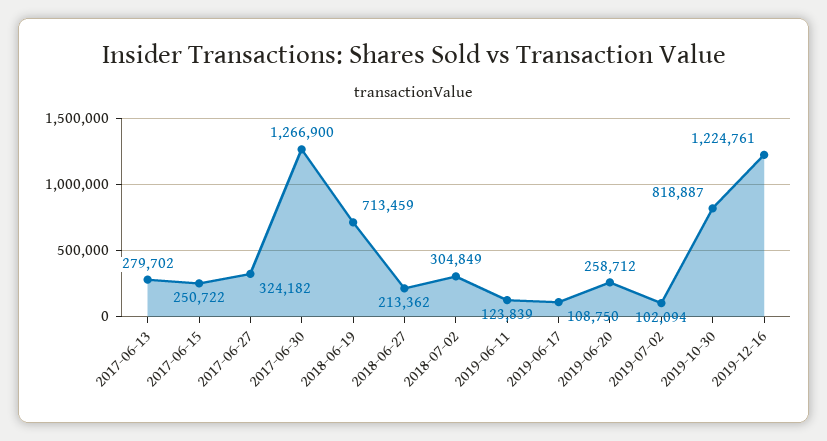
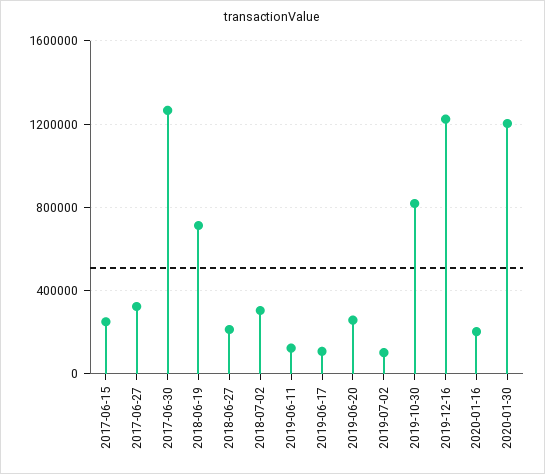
2017-06-13: 279702 -> none
2020-01-16: none -> 200000
2020-01-30: none -> 1200000

